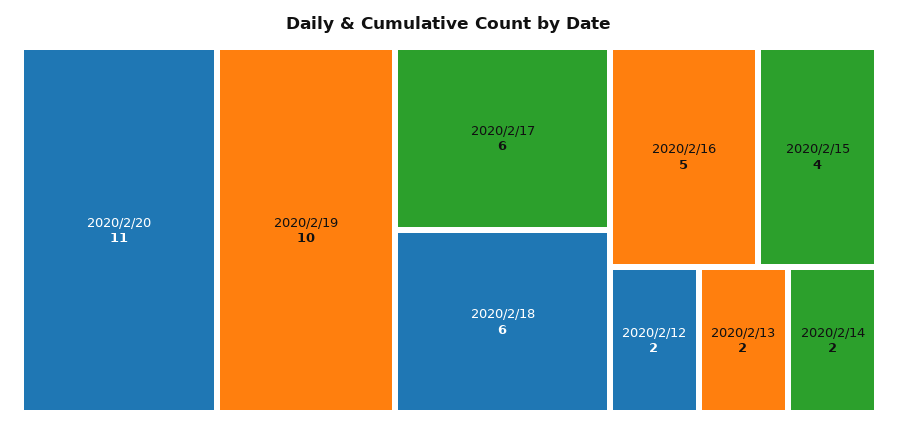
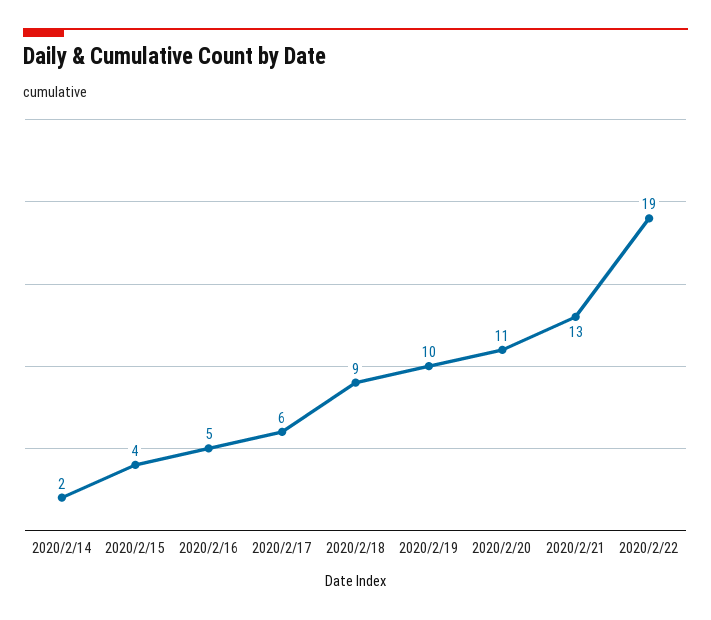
2020/2/18: 6 -> 9
2020/2/12: 2 -> none
2020/2/13: 2 -> none
2020/2/21: none -> 13
2020/2/22: none -> 19

